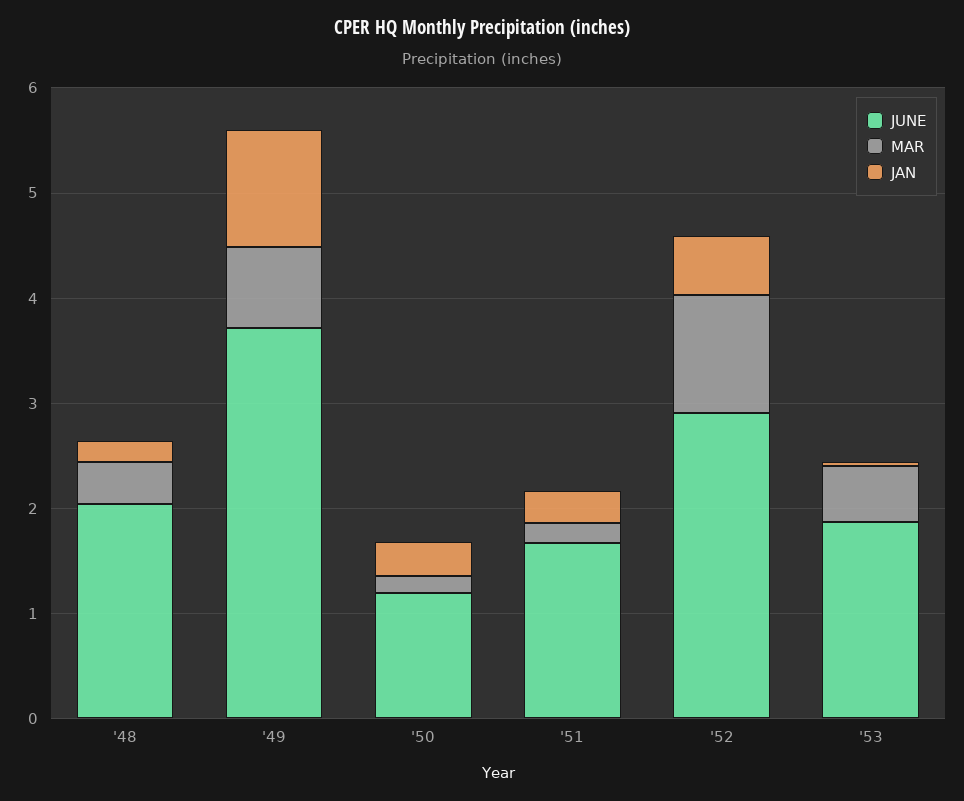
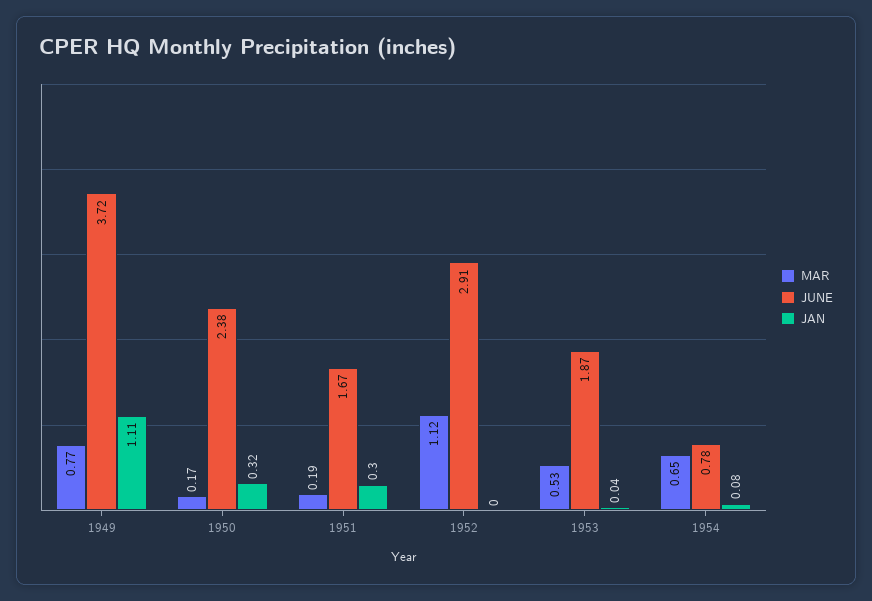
JUNE, '48: 2 -> none
MAR, '48: 0.4 -> none
JAN, '48: 0.2 -> none
JUNE, '50: 1.2 -> 2.38
JAN, '52: 0.6 -> 0
MAR, 1954: none -> 0.65
JUNE, 1954: none -> 0.78
JAN, 1954: none -> 0.08

